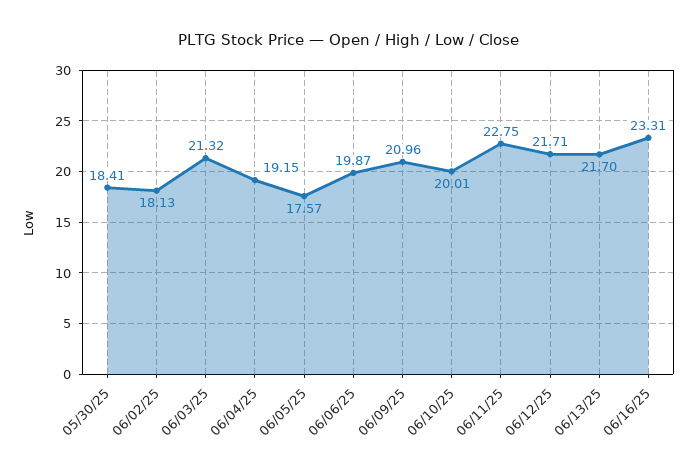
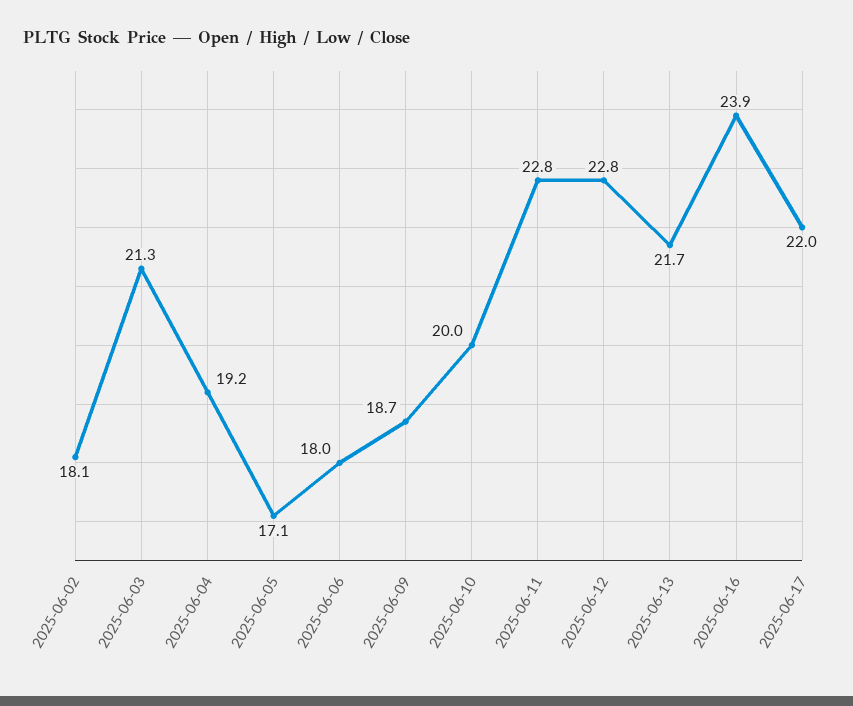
05/30/25: 18.41 -> none
06/05/25: 17.57 -> 17.1
06/06/25: 19.87 -> 18
06/09/25: 20.96 -> 18.7
06/12/25: 21.71 -> 22.8
06/16/25: 23.31 -> 23.9
2025-06-17: none -> 22

